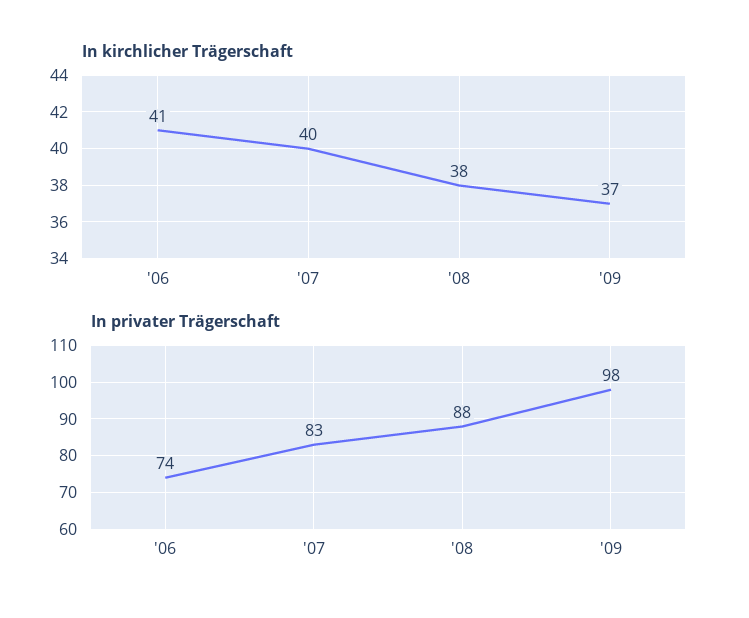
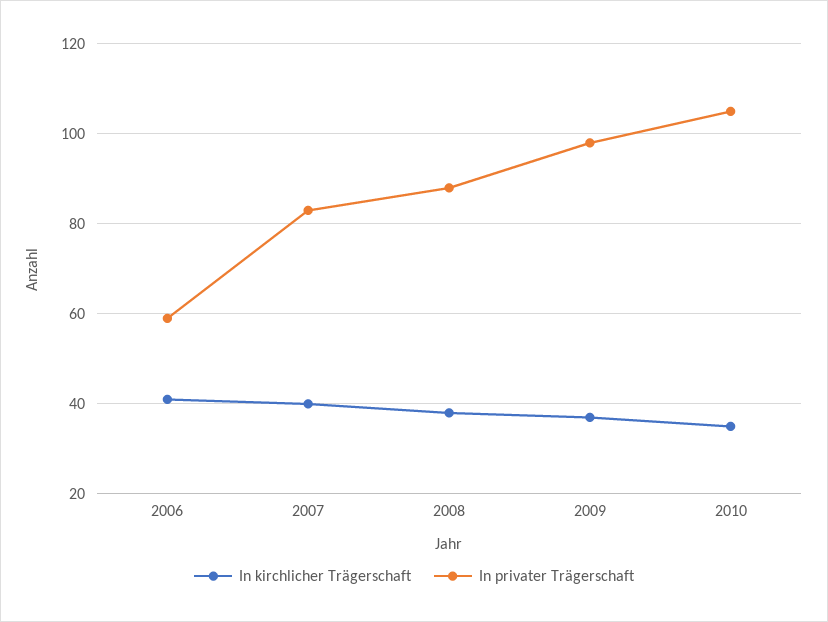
In privater Trägerschaft, '06: 74 -> 60
In kirchlicher Trägerschaft, 2010: none -> 35
In privater Trägerschaft, 2010: none -> 105

